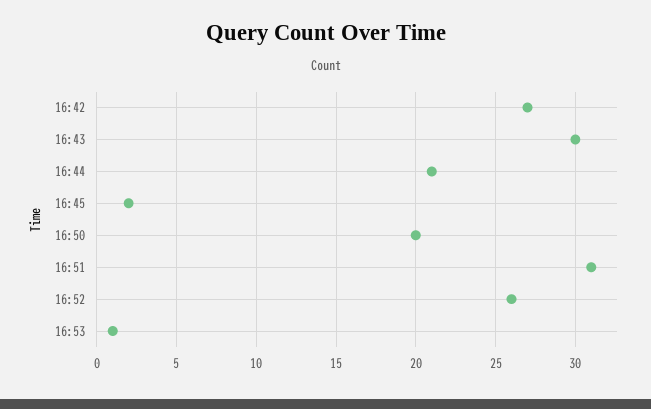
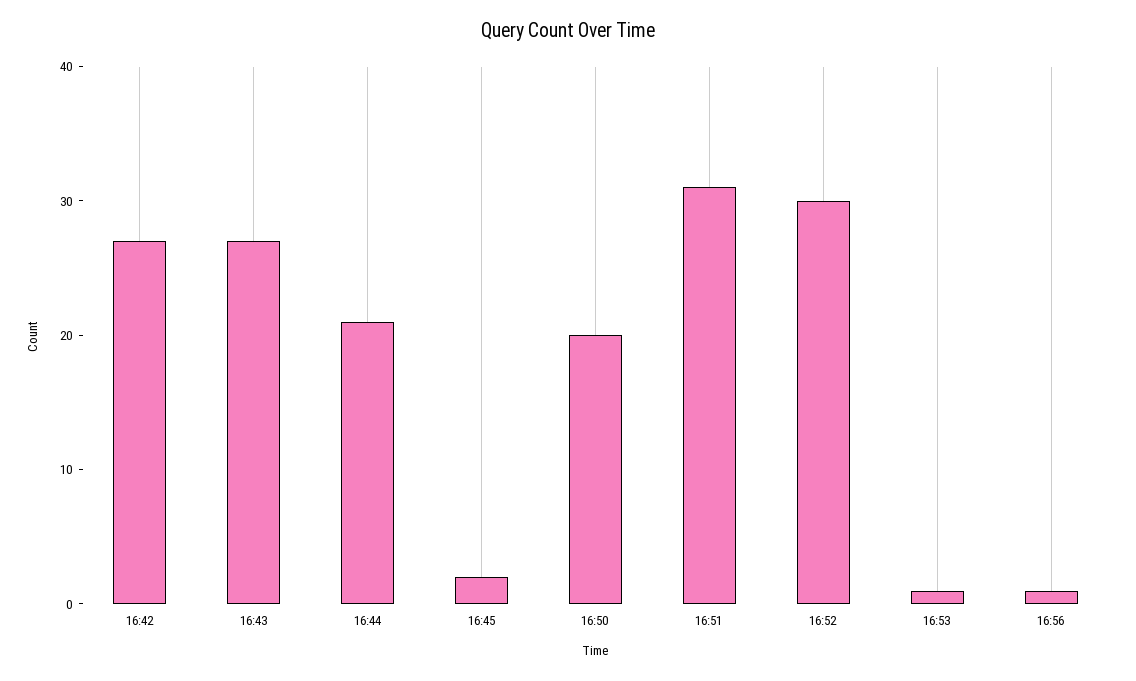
16:43: 30 -> 27
16:52: 26 -> 30
16:56: none -> 1

